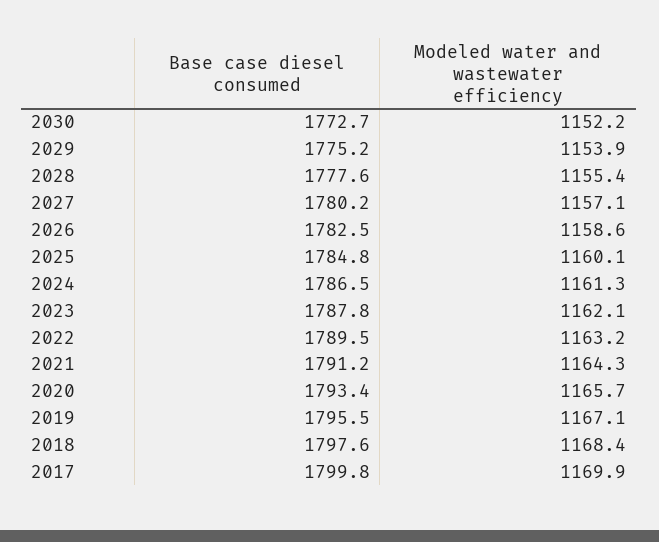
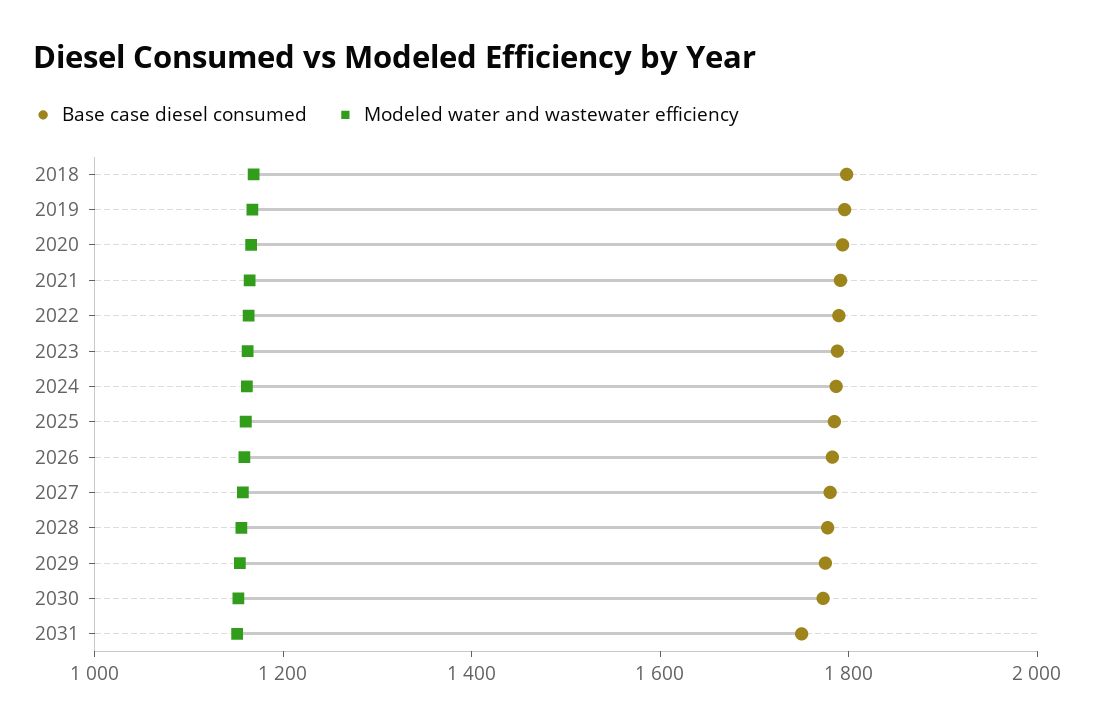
Base case diesel consumed, 2017: 1799.8 -> none
Modeled water and wastewater efficiency, 2017: 1169.9 -> none
Base case diesel consumed, 2031: none -> 1750
Modeled water and wastewater efficiency, 2031: none -> 1150

